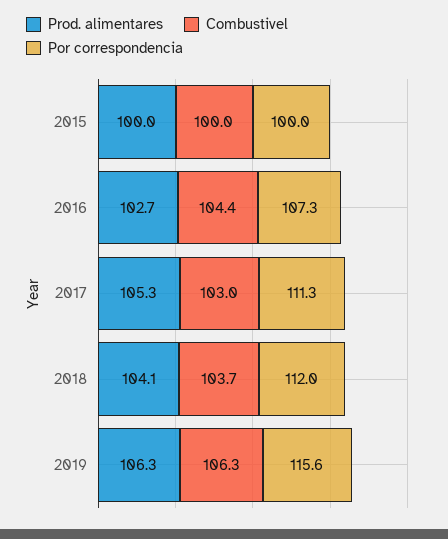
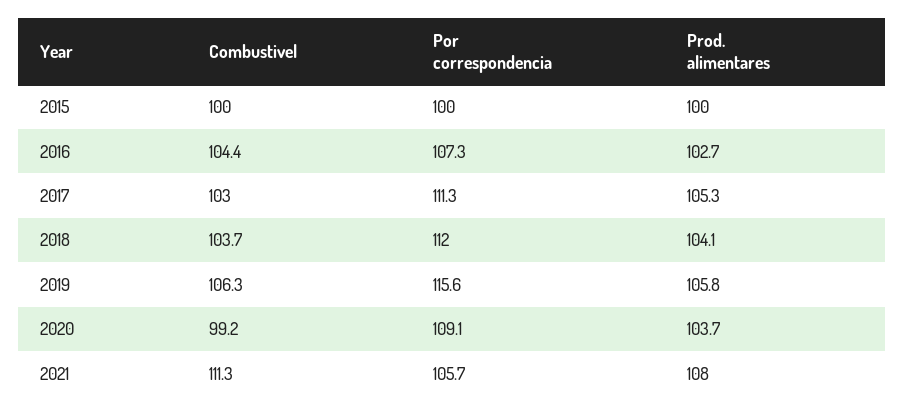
Prod. alimentares, 2019: 106.3 -> 105.8
Combustivel, 2020: none -> 99.2
Por correspondencia, 2020: none -> 109.1
Prod. alimentares, 2020: none -> 103.7
Combustivel, 2021: none -> 111.3
Por correspondencia, 2021: none -> 105.7
Prod. alimentares, 2021: none -> 108

